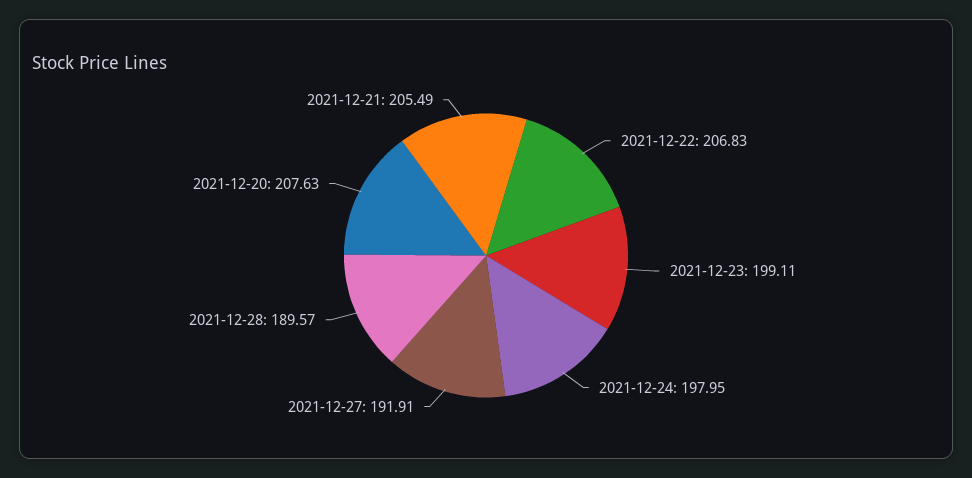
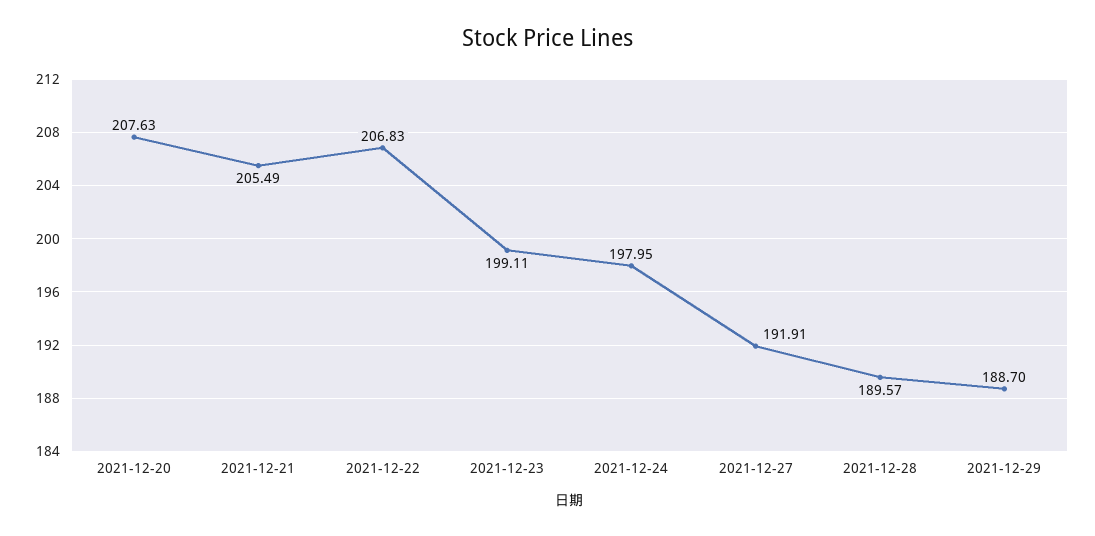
2021-12-29: none -> 188.7

